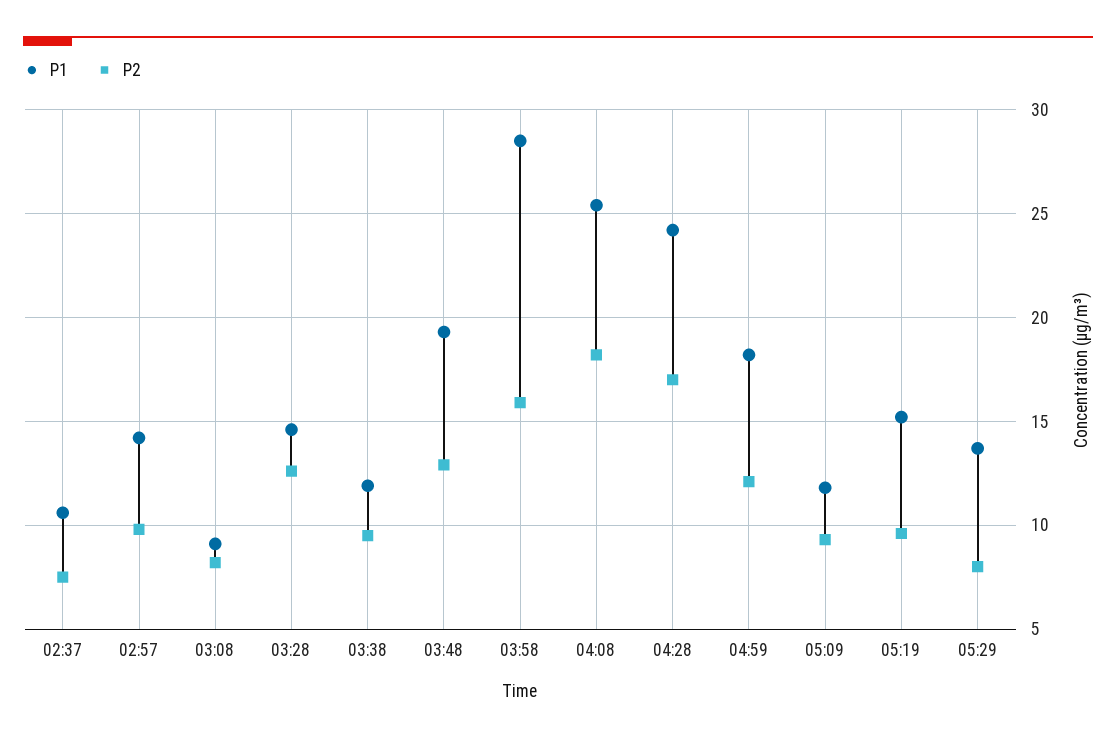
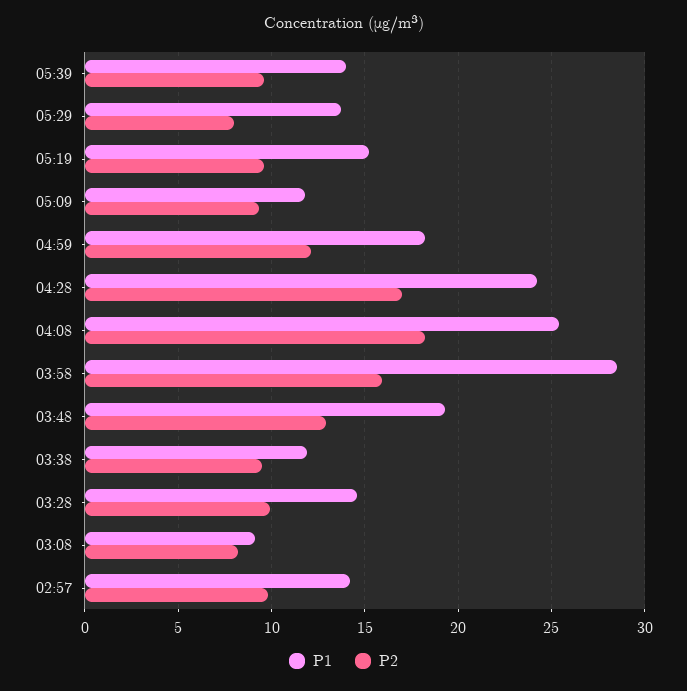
P1, 02:37: 10.5 -> none
P2, 02:37: 7.5 -> none
P2, 03:28: 12.5 -> 10
P1, 05:39: none -> 14
P2, 05:39: none -> 9.5

